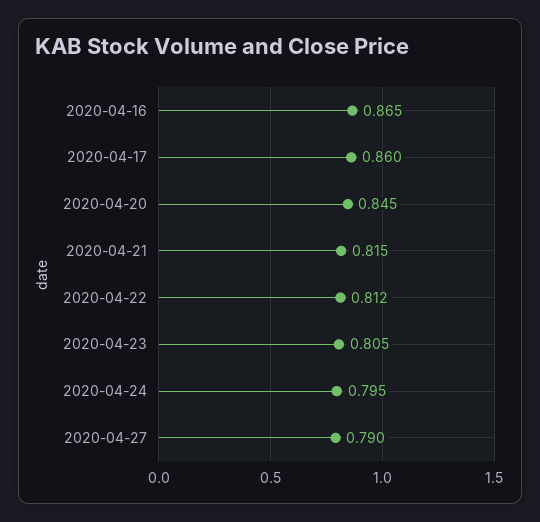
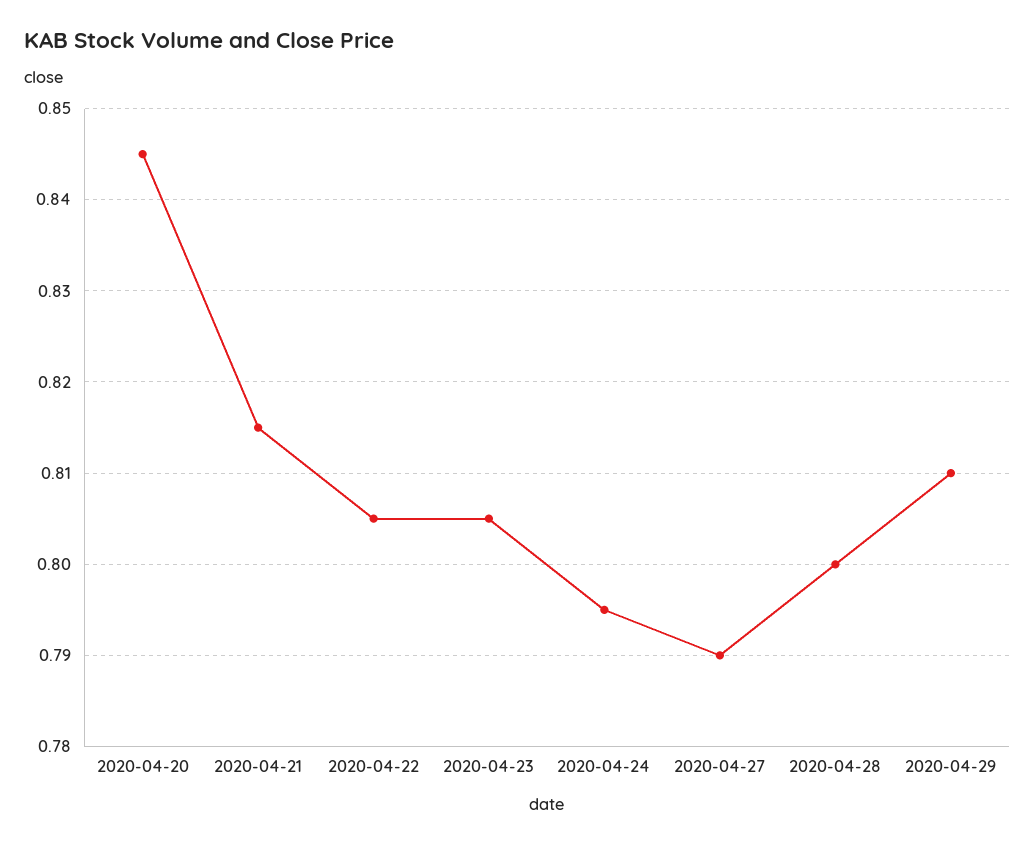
2020-04-16: 0.865 -> none
2020-04-17: 0.86 -> none
2020-04-22: 0.812 -> 0.805
2020-04-28: none -> 0.8
2020-04-29: none -> 0.81

